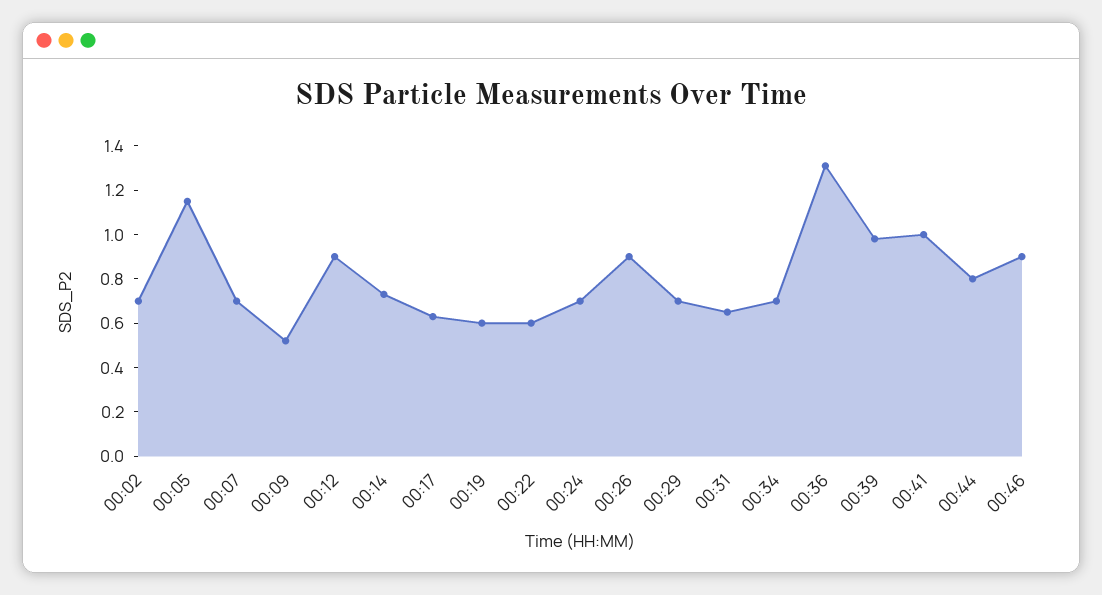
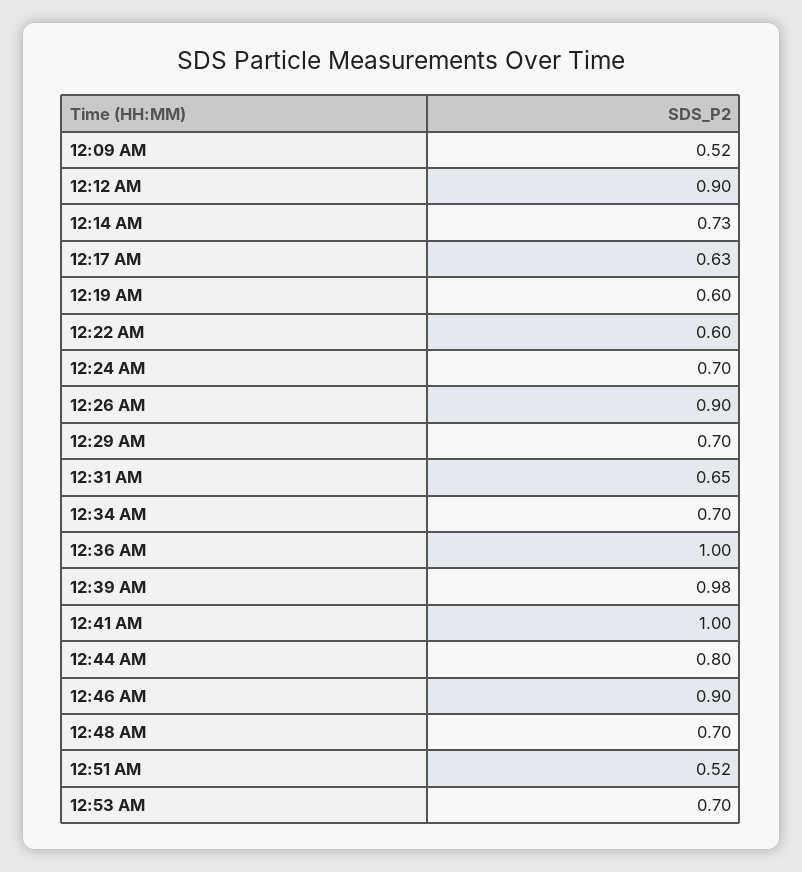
00:02: 0.7 -> none
00:05: 1.15 -> none
00:07: 0.7 -> none
00:36: 1.3 -> 1
12:48 AM: none -> 0.7
12:51 AM: none -> 0.52
12:53 AM: none -> 0.7

